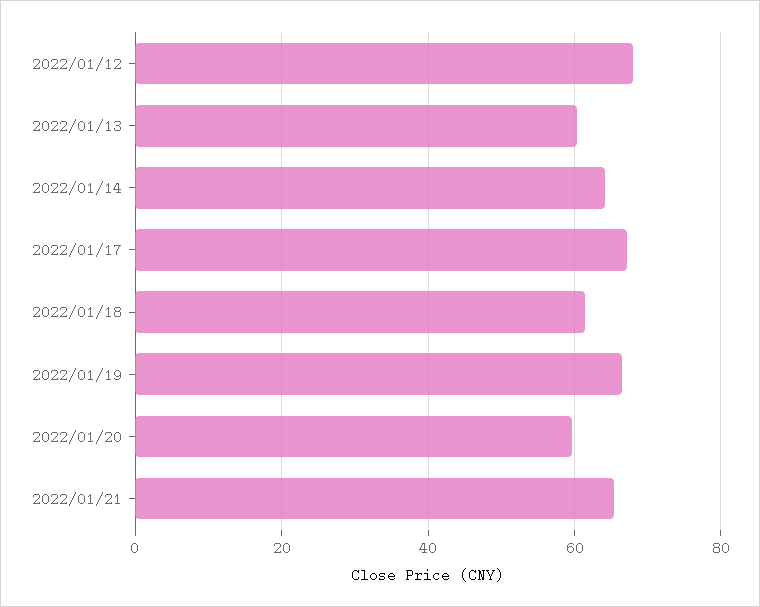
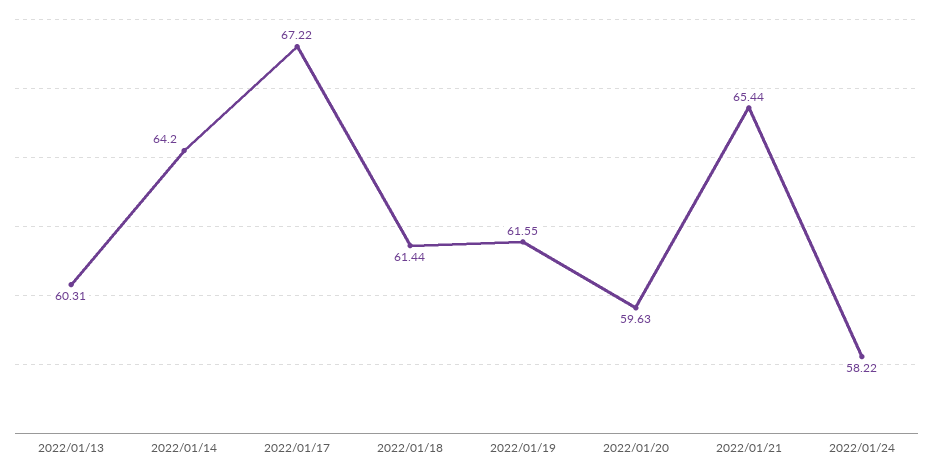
2022/01/12: 68 -> none
2022/01/19: 66 -> 61.55
2022/01/24: none -> 58.22

